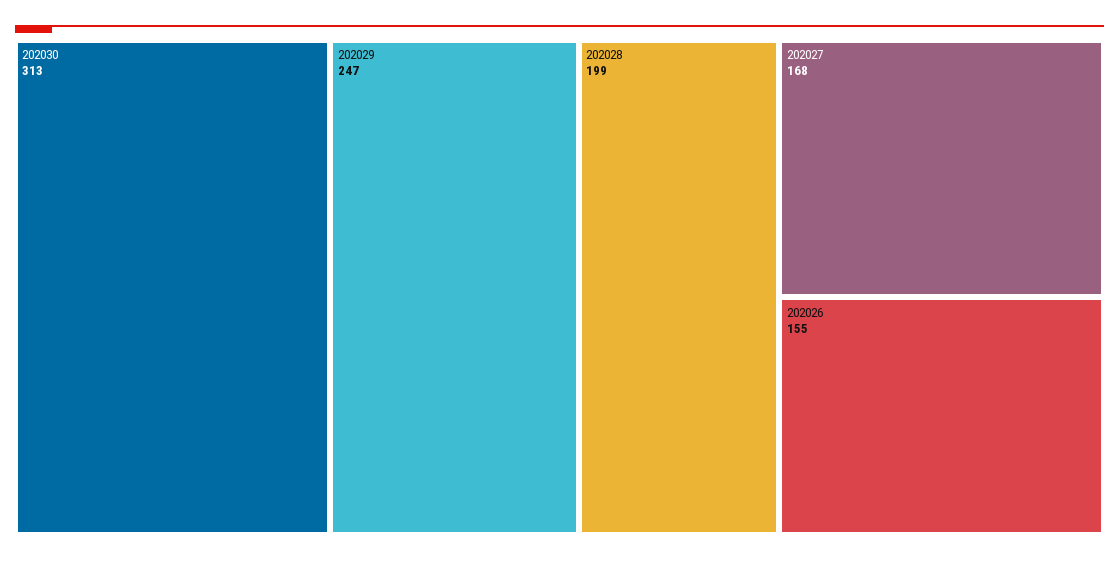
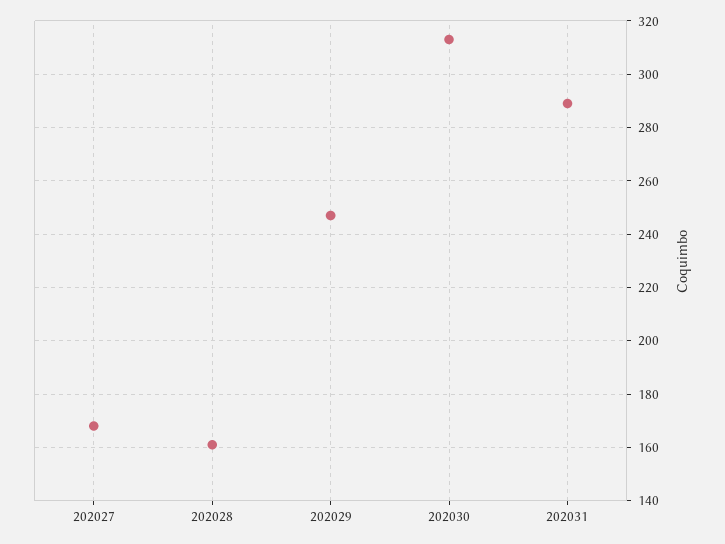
202028: 199 -> 160
202026: 155 -> none
202031: none -> 290

